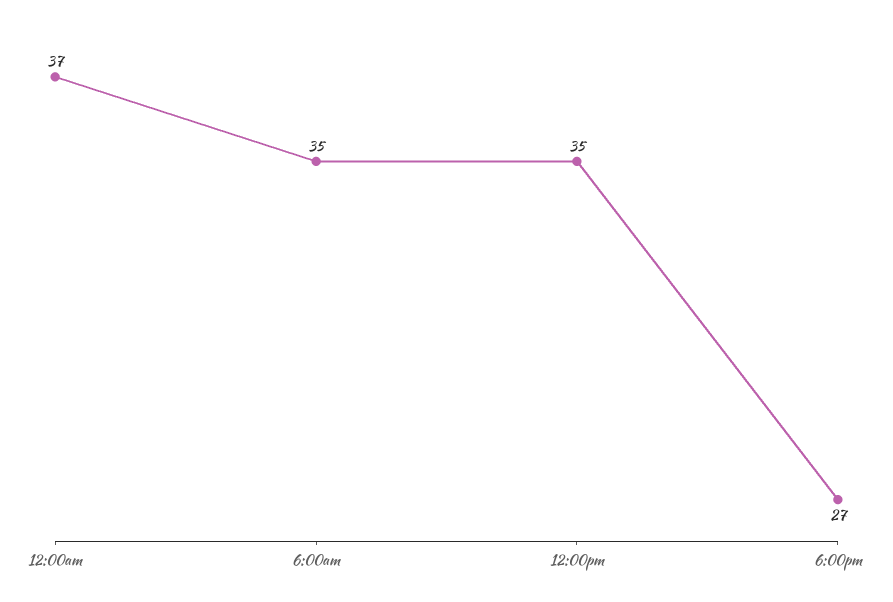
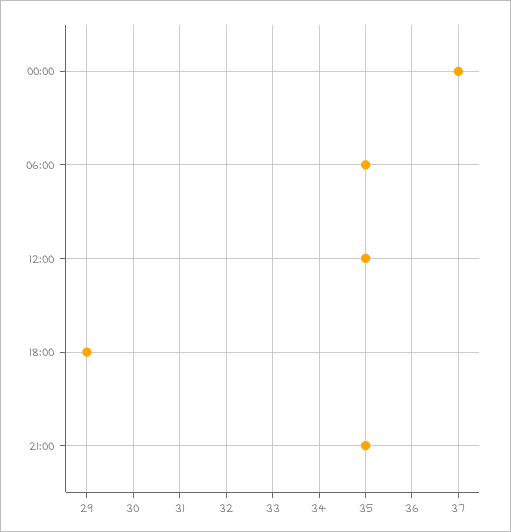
6:00pm: 27 -> 29
21:00: none -> 35

